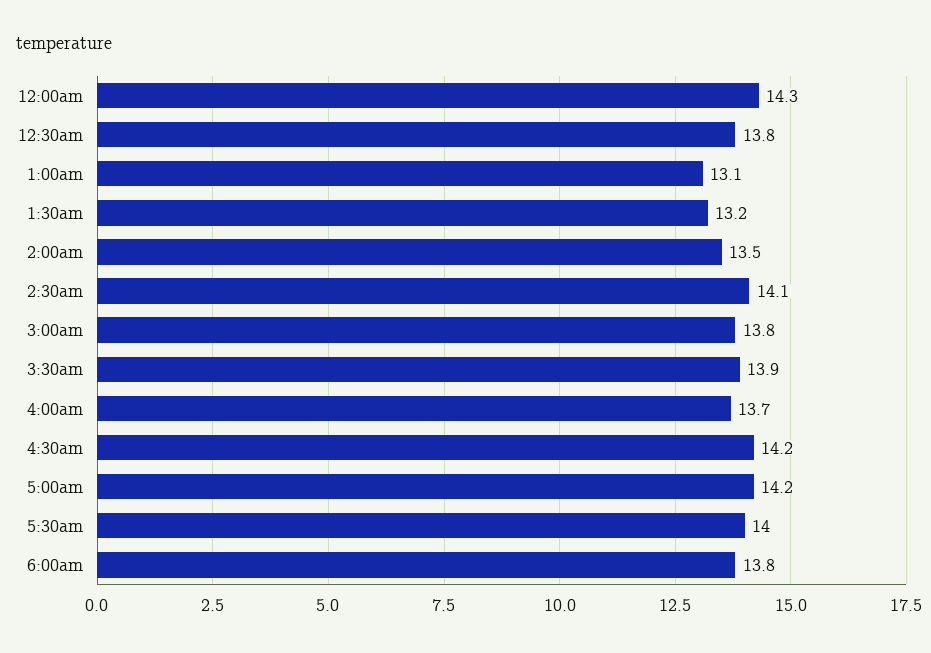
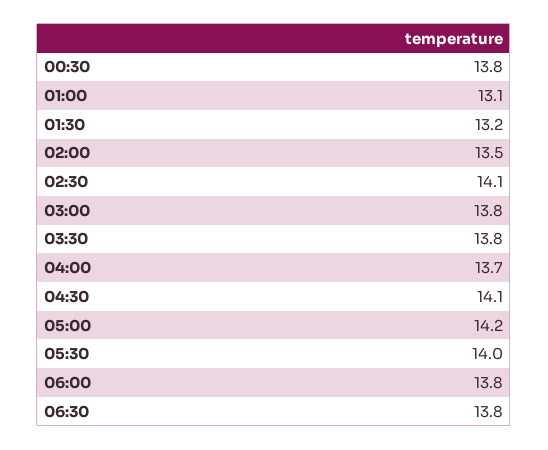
12:00am: 14.3 -> none
3:30am: 13.9 -> 13.8
4:30am: 14.2 -> 14.1
06:30: none -> 13.8

